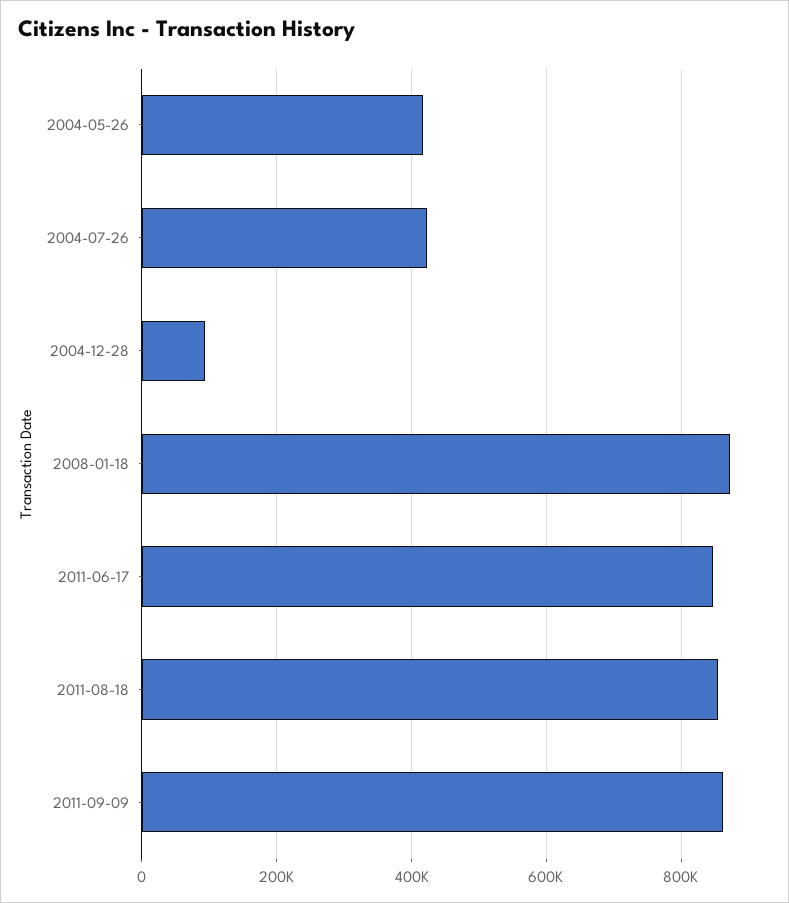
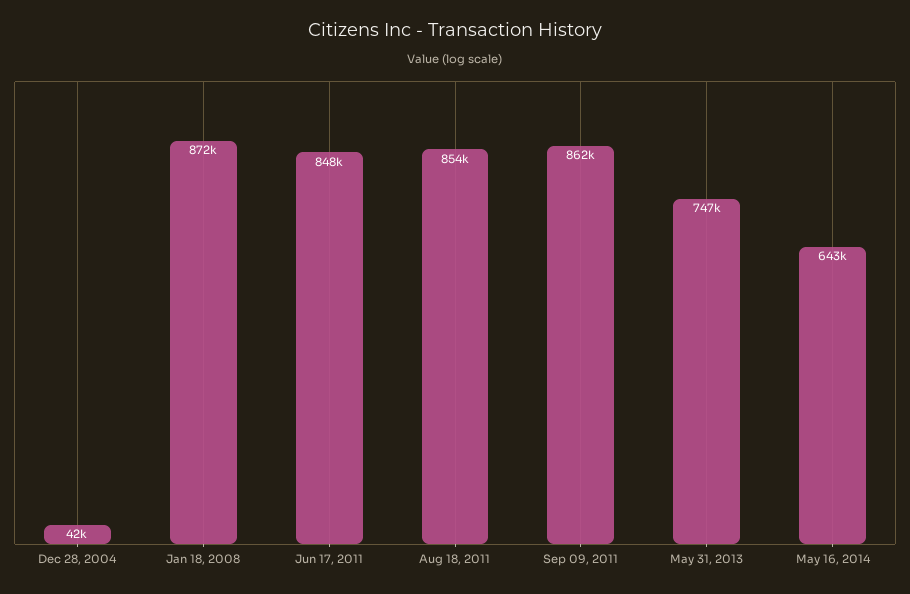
2004-05-26: 420000 -> none
2004-07-26: 420000 -> none
2004-12-28: 100000 -> 42000
May 31, 2013: none -> 747000
May 16, 2014: none -> 643000

